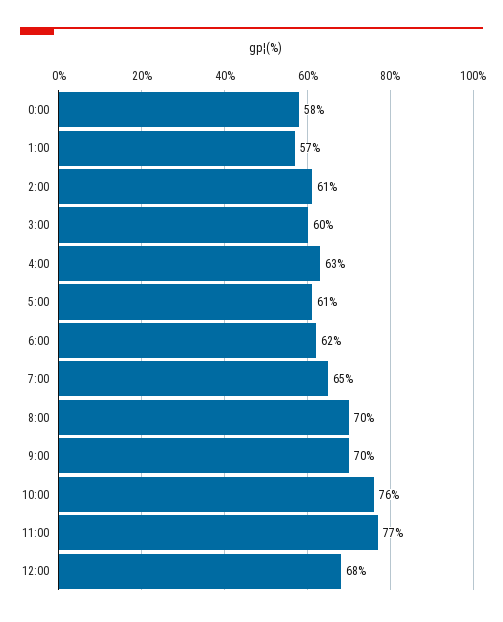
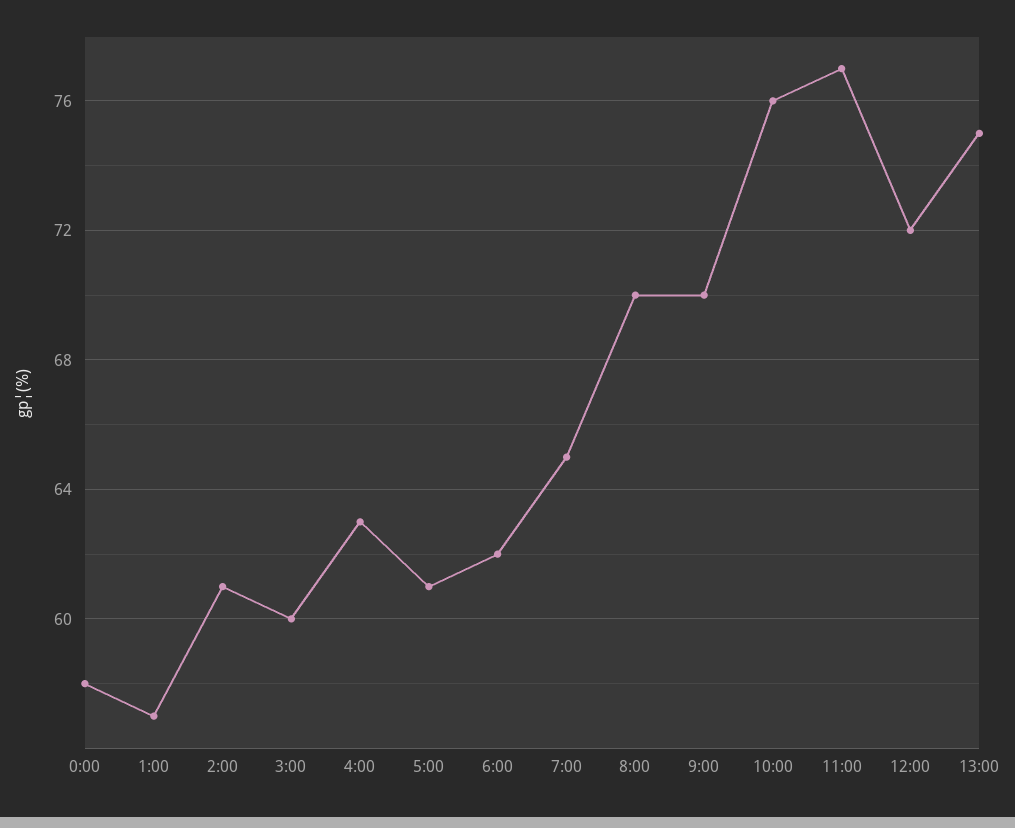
12:00: 68 -> 72
13:00: none -> 75

